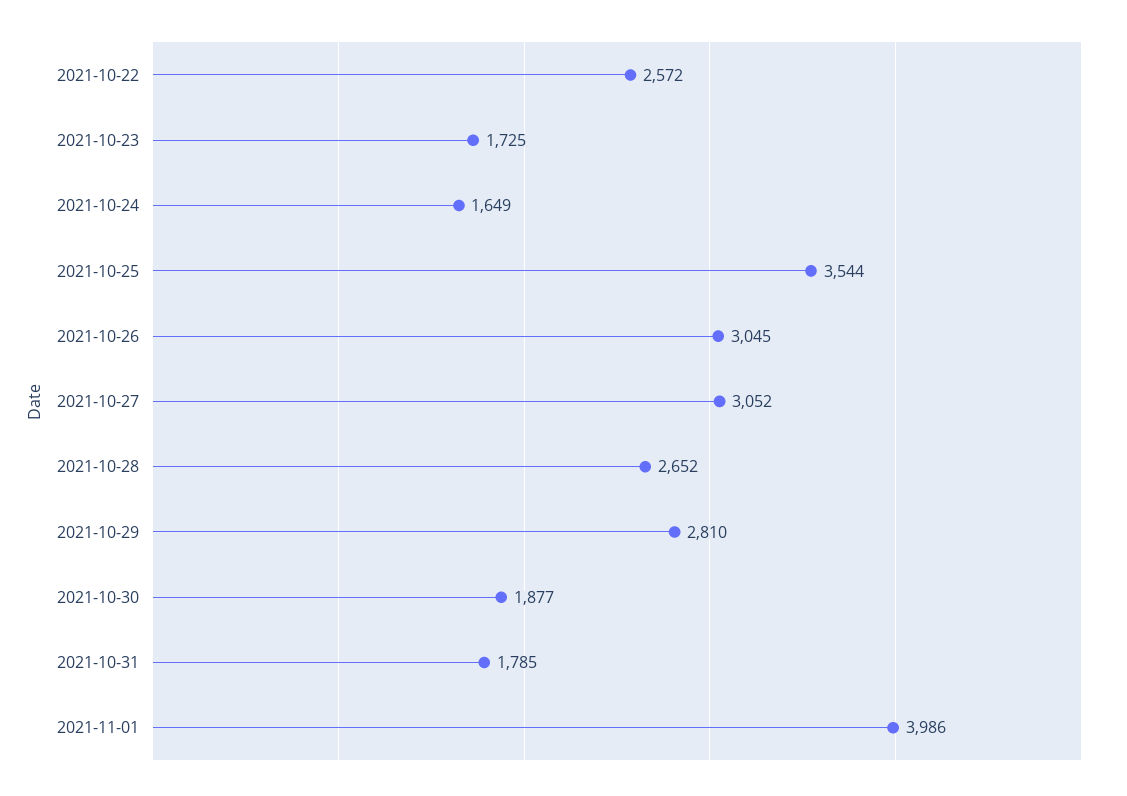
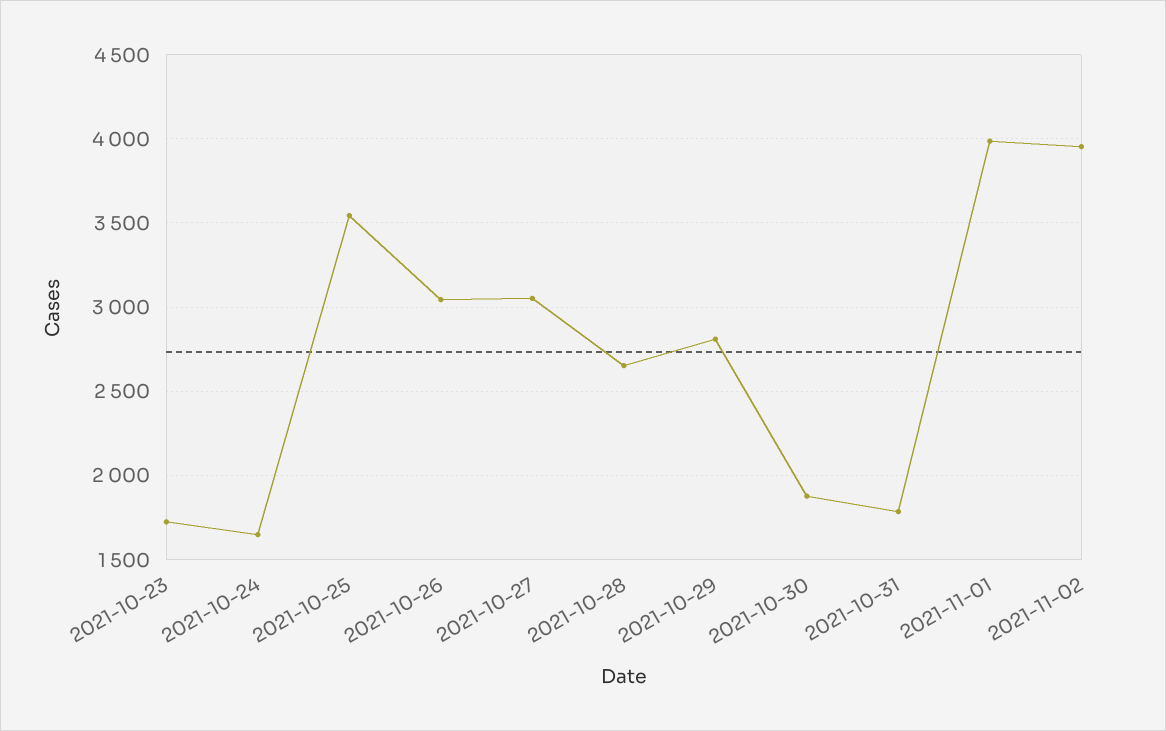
2021-10-22: 2572 -> none
2021-11-02: none -> 3950

